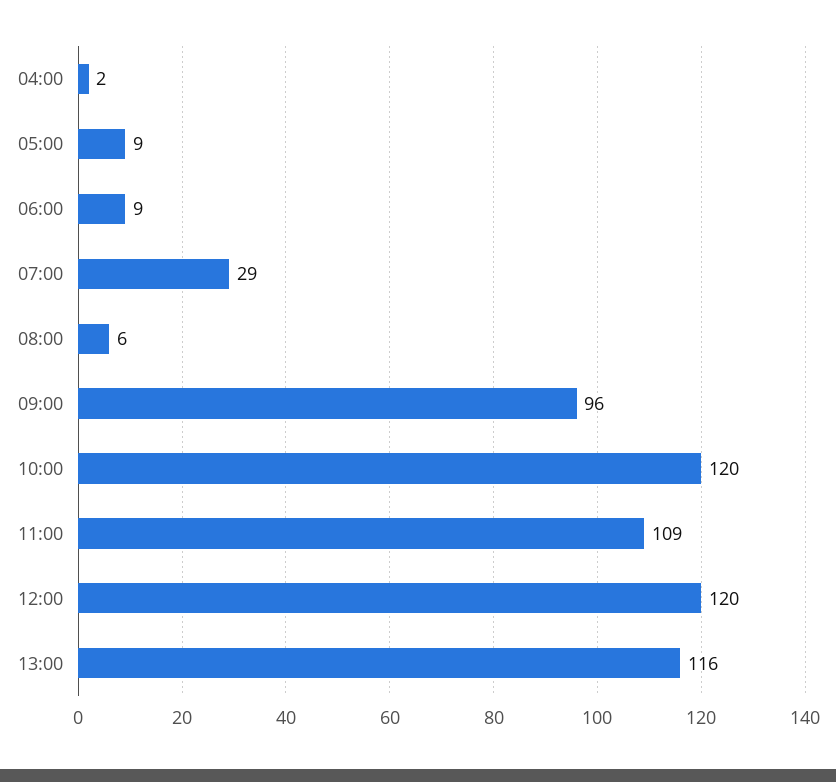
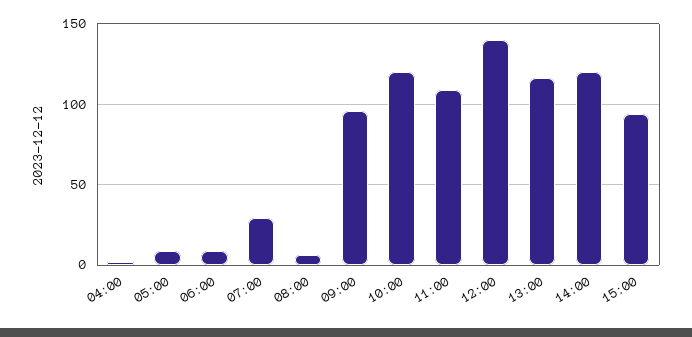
12:00: 120 -> 140
14:00: none -> 120
15:00: none -> 95

